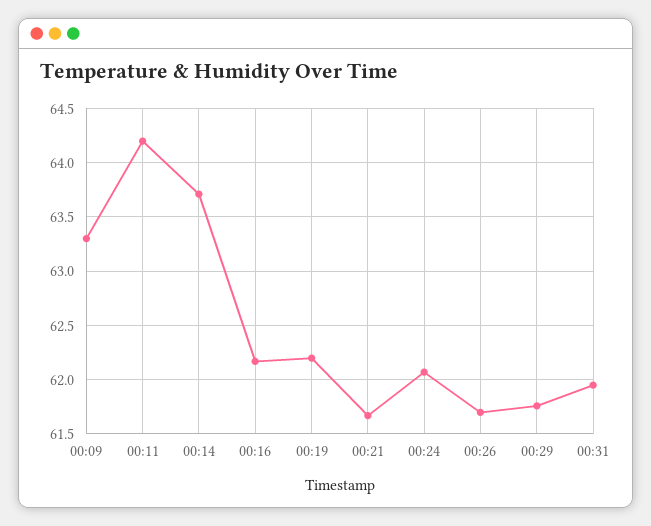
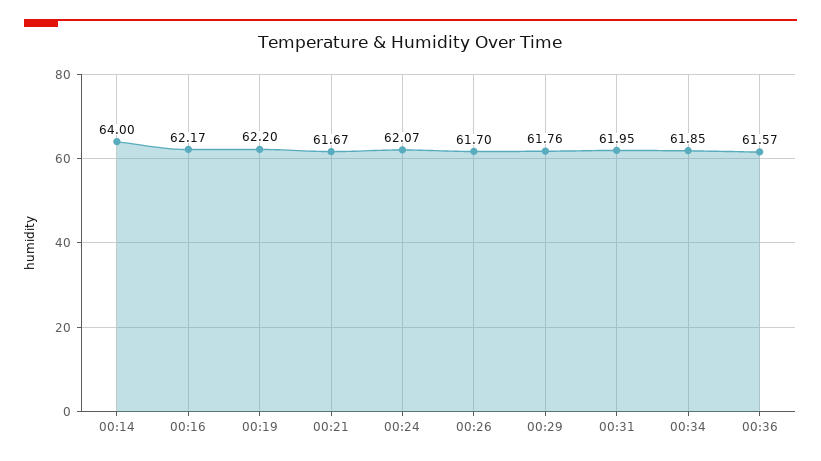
00:09: 63.3 -> none
00:11: 64.2 -> none
00:14: 63.7 -> 64
00:34: none -> 61.85
00:36: none -> 61.57

